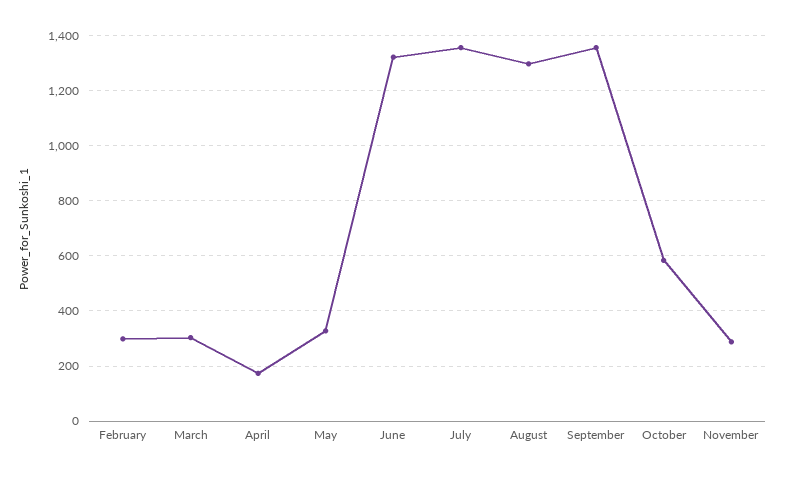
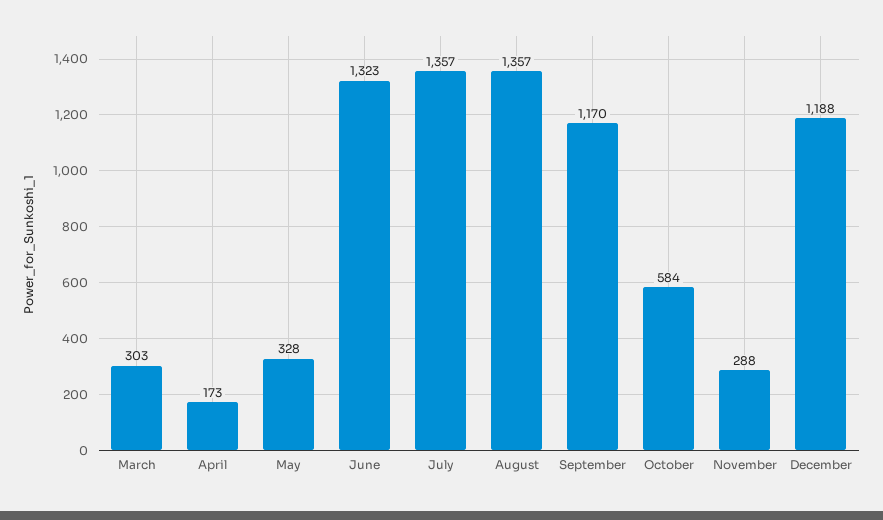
February: 300 -> none
August: 1300 -> 1357
September: 1350 -> 1170
December: none -> 1188

